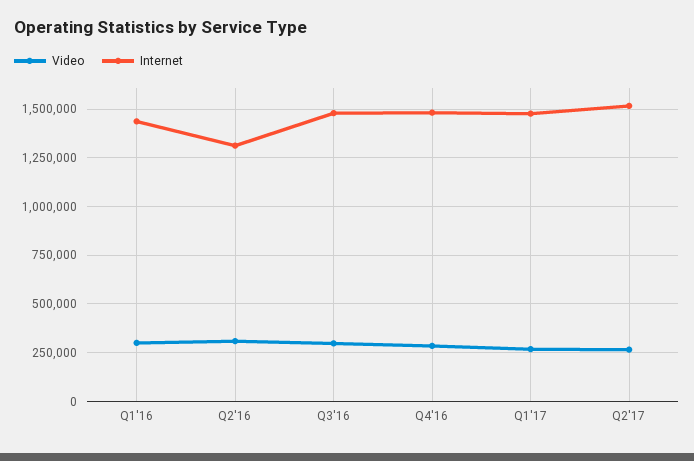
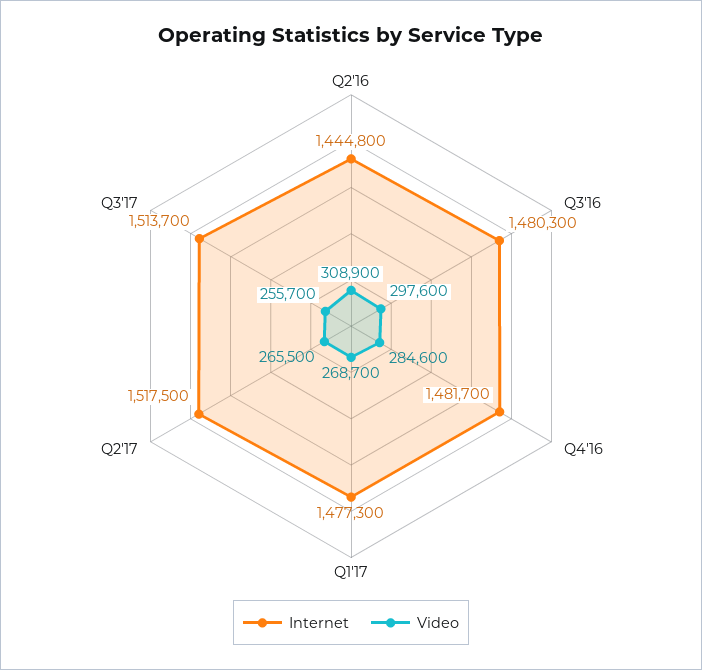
Video, Q1'16: 300000 -> none
Internet, Q1'16: 1450000 -> none
Internet, Q2'16: 1300000 -> 1444800
Internet, Q3'17: none -> 1513700
Video, Q3'17: none -> 255700

